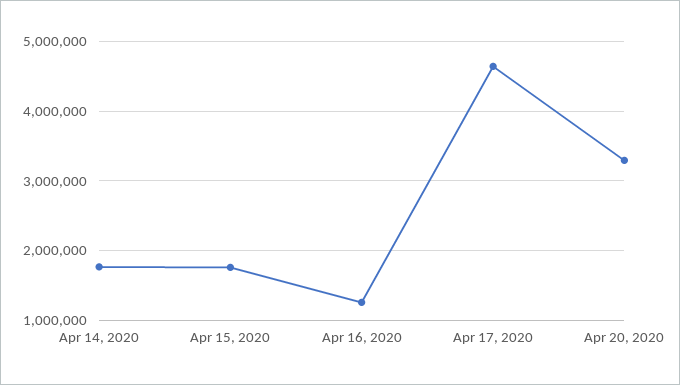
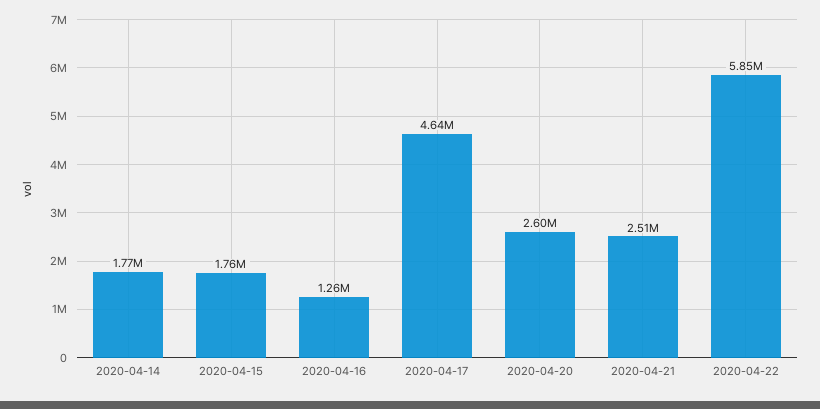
Apr 20, 2020: 3300000 -> 2600000
2020-04-21: none -> 2510000
2020-04-22: none -> 5850000

